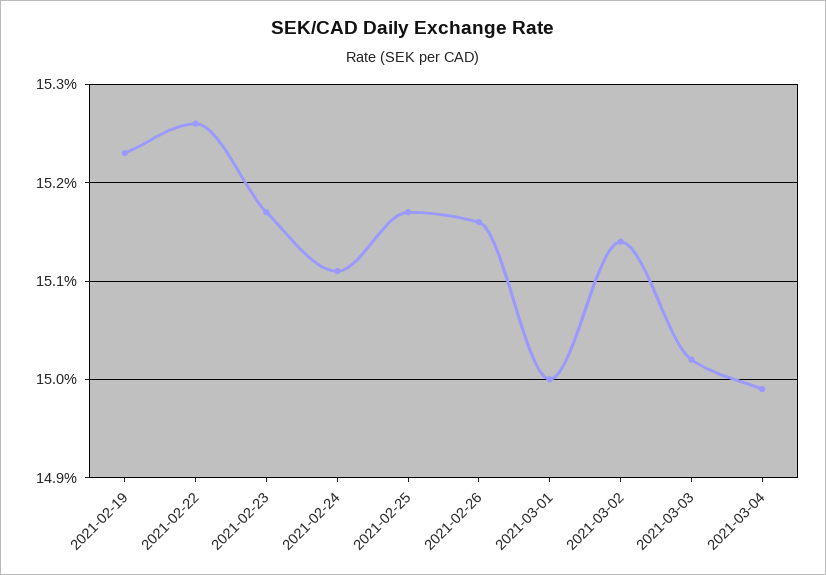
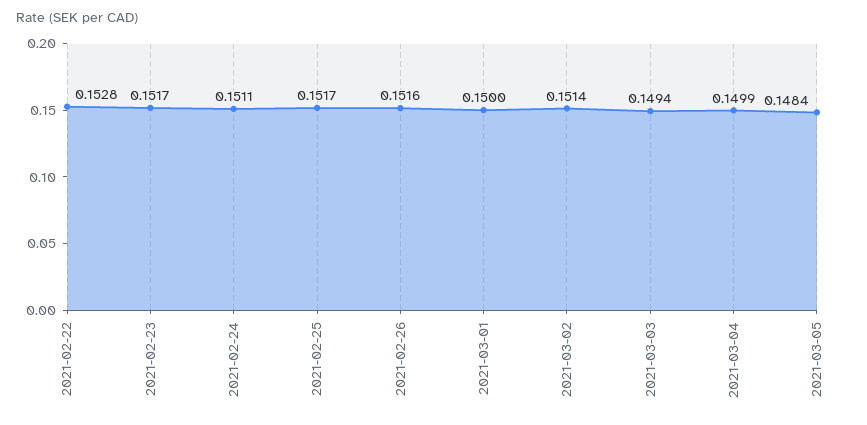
2021-02-19: 0.1523 -> none
2021-02-22: 0.1526 -> 0.1528
2021-03-03: 0.1502 -> 0.1494
2021-03-05: none -> 0.1484

